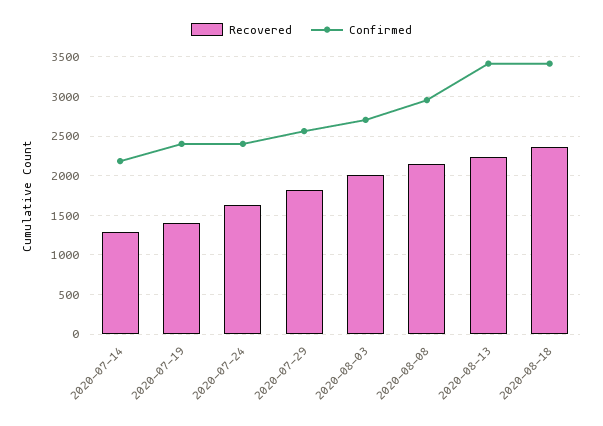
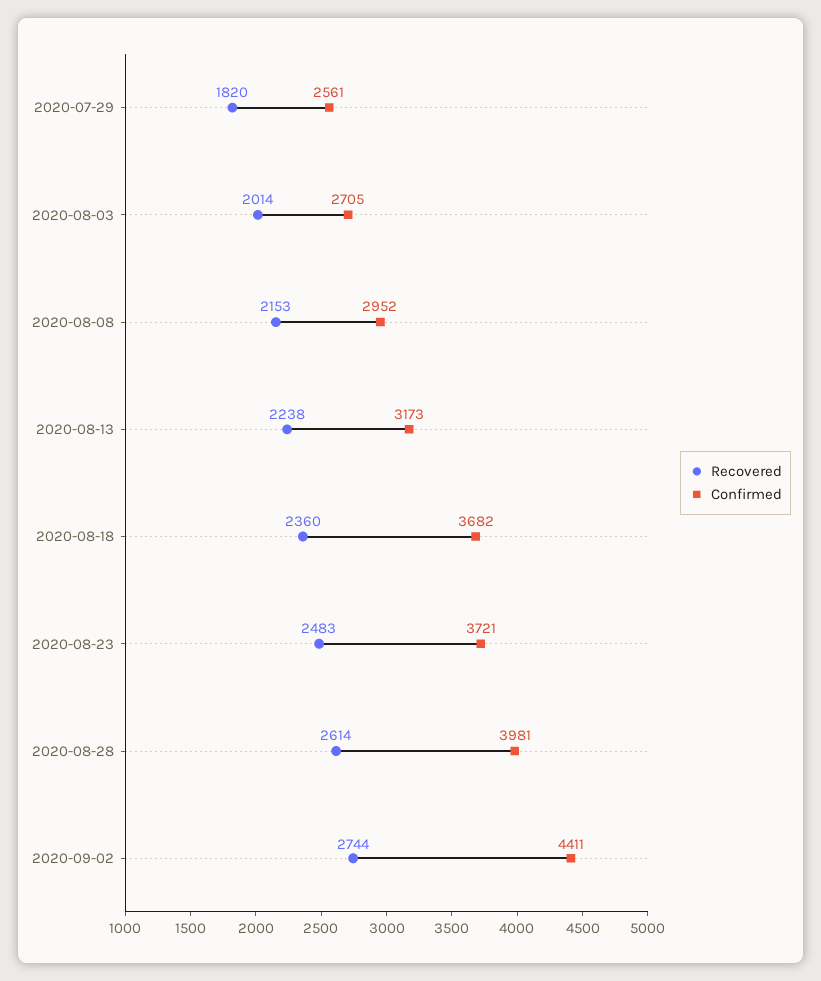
Recovered, 2020-07-14: 1300 -> none
Confirmed, 2020-07-14: 2200 -> none
Recovered, 2020-07-19: 1400 -> none
Confirmed, 2020-07-19: 2400 -> none
Recovered, 2020-07-24: 1600 -> none
Confirmed, 2020-07-24: 2400 -> none
Confirmed, 2020-08-13: 3400 -> 3173
Confirmed, 2020-08-18: 3400 -> 3682
Recovered, 2020-08-23: none -> 2483
Confirmed, 2020-08-23: none -> 3721
Recovered, 2020-08-28: none -> 2614
Confirmed, 2020-08-28: none -> 3981
Recovered, 2020-09-02: none -> 2744
Confirmed, 2020-09-02: none -> 4411

